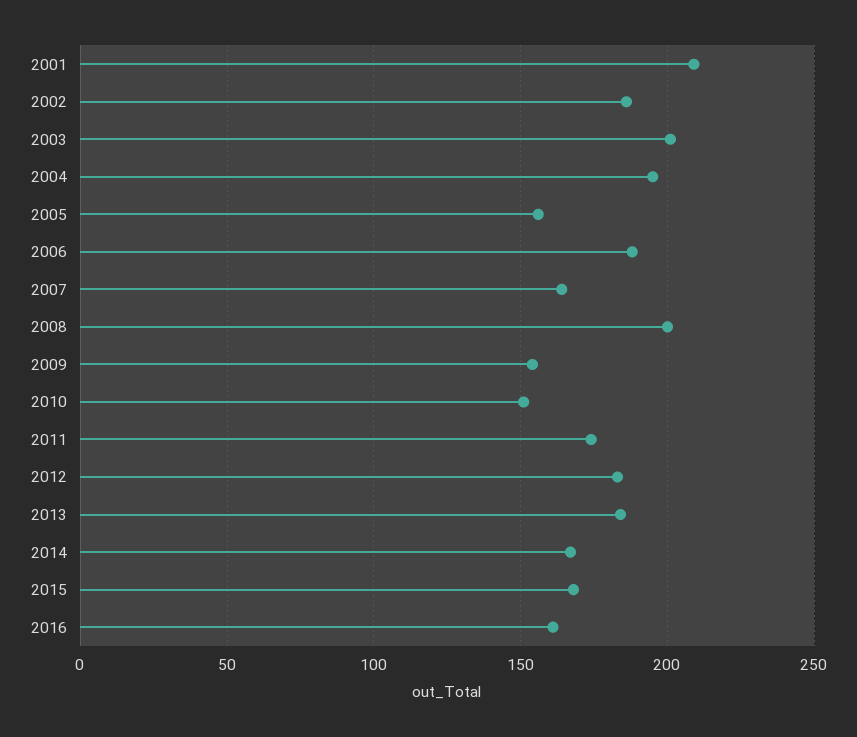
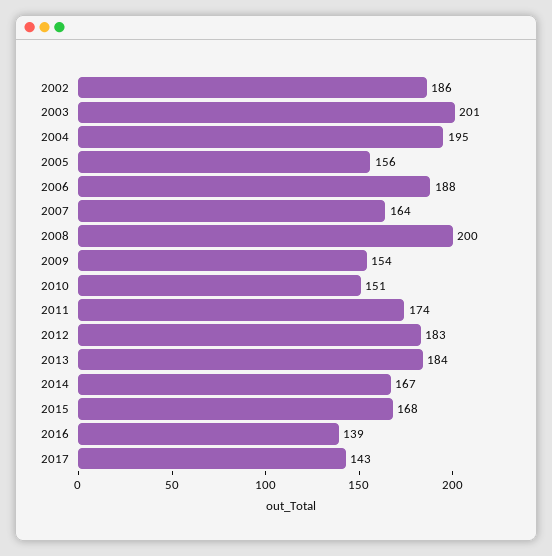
2001: 210 -> none
2016: 160 -> 139
2017: none -> 143

